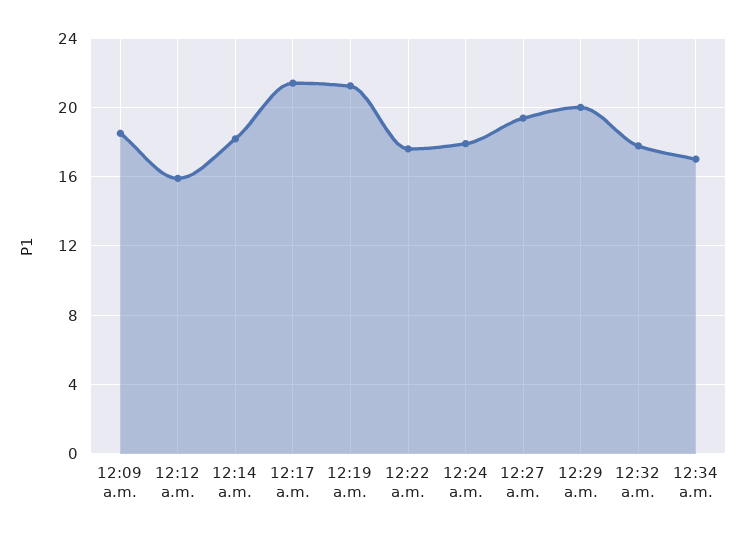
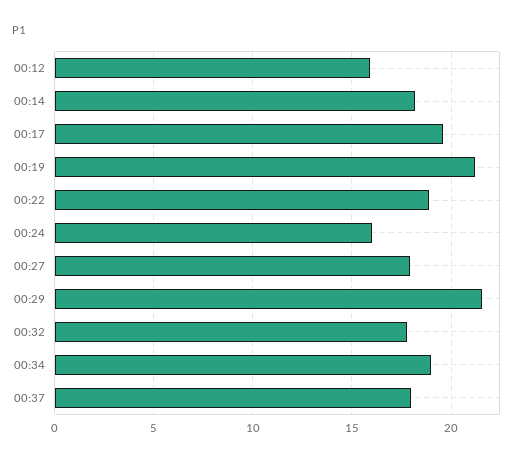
12:09 a.m.: 18.5 -> none
12:17 a.m.: 21.5 -> 19.5
12:22 a.m.: 17.5 -> 19
12:24 a.m.: 18 -> 16
12:27 a.m.: 19.5 -> 18
12:29 a.m.: 20 -> 21.5
12:34 a.m.: 17 -> 19
00:37: none -> 18

